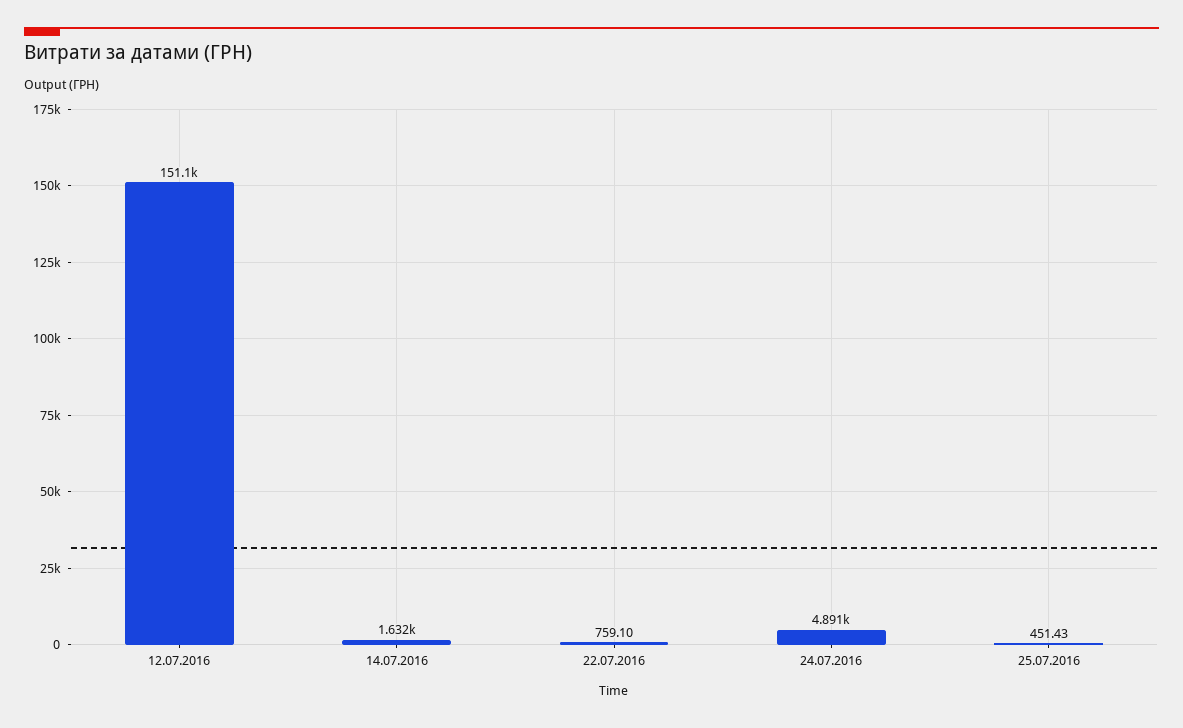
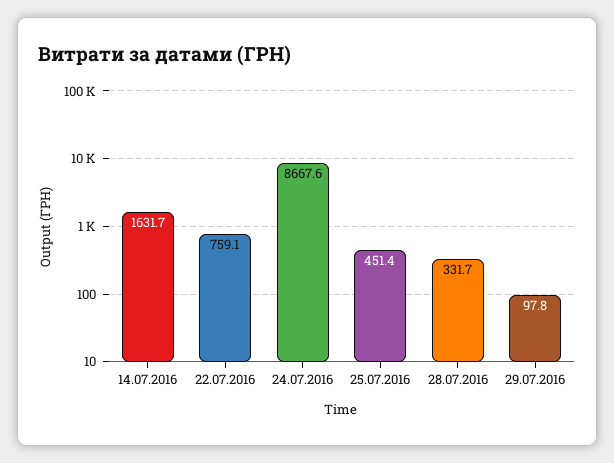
12.07.2016: 151100 -> none
24.07.2016: 4891 -> 8667.6
28.07.2016: none -> 331.7
29.07.2016: none -> 97.8

